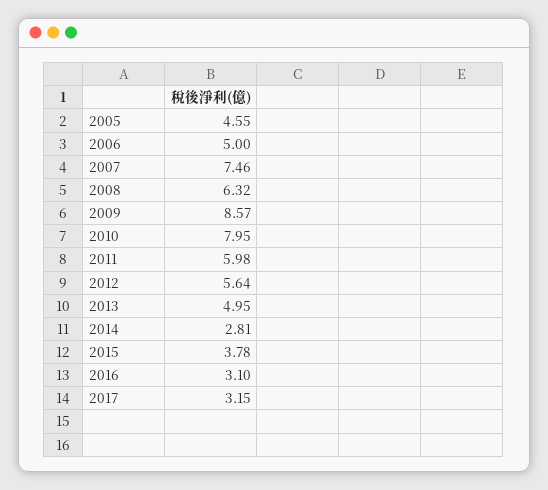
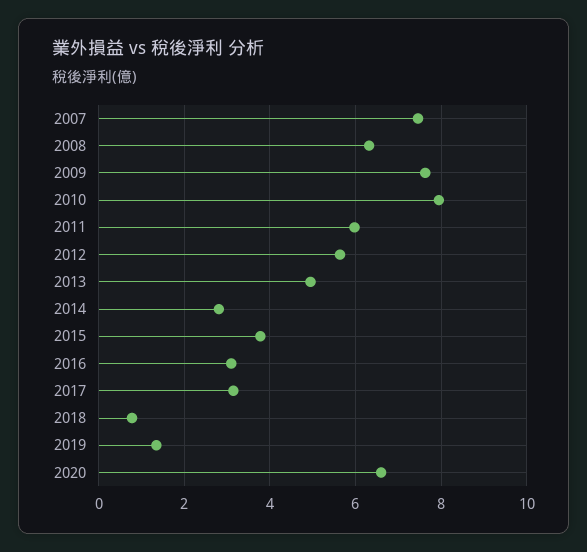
2005: 4.55 -> none
2006: 5 -> none
2009: 8.57 -> 7.6
2018: none -> 0.8
2019: none -> 1.4
2020: none -> 6.6

